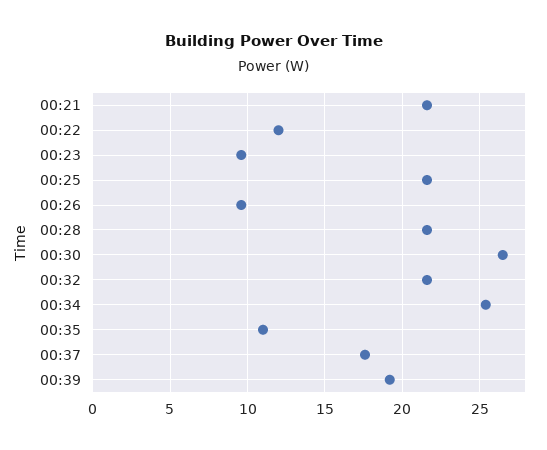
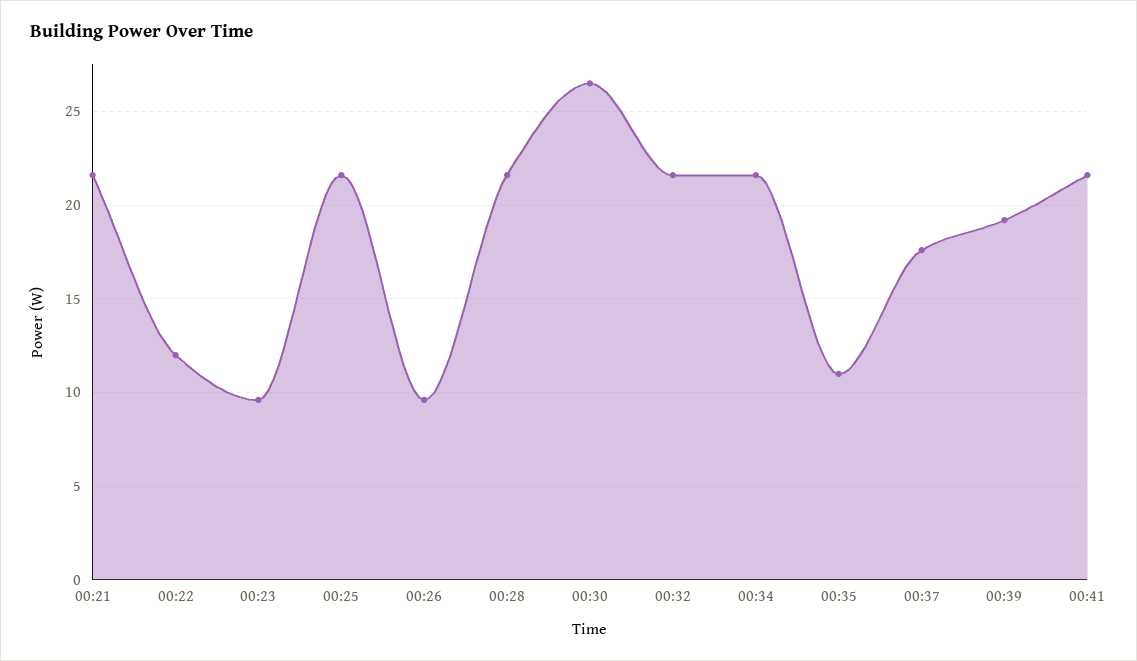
00:34: 25.5 -> 21.5
00:41: none -> 21.5

